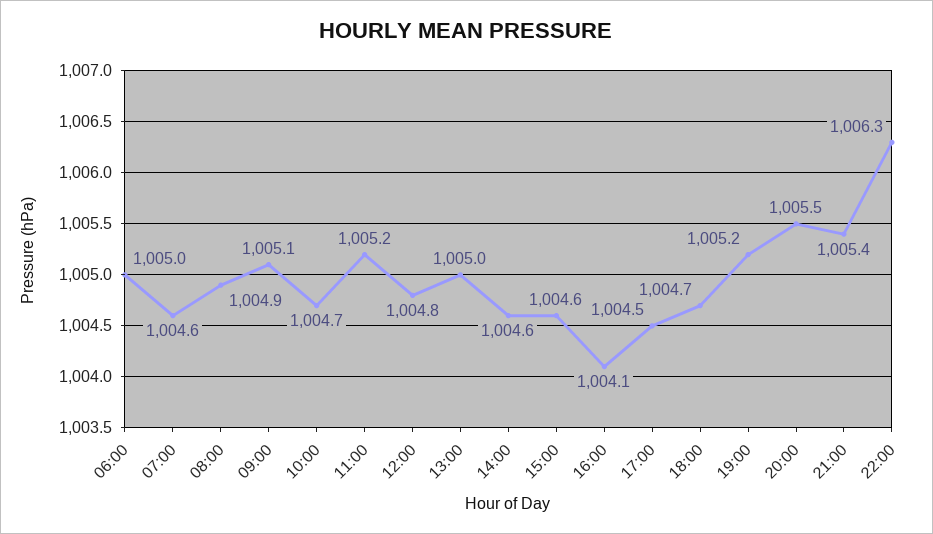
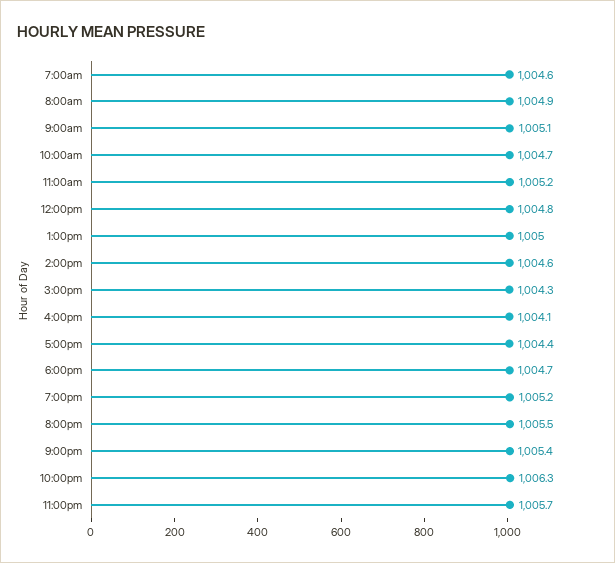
06:00: 1005 -> none
15:00: 1004.6 -> 1004.3
17:00: 1004.5 -> 1004.4
11:00pm: none -> 1005.7

